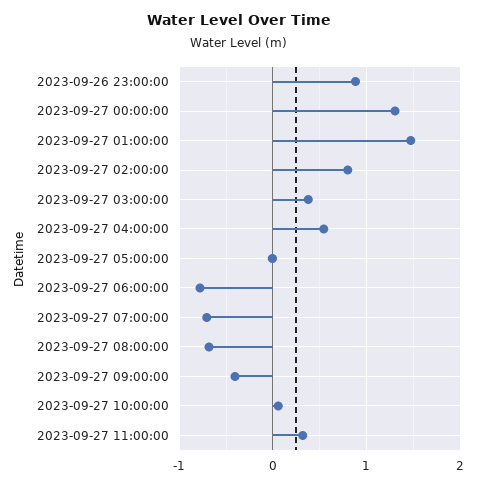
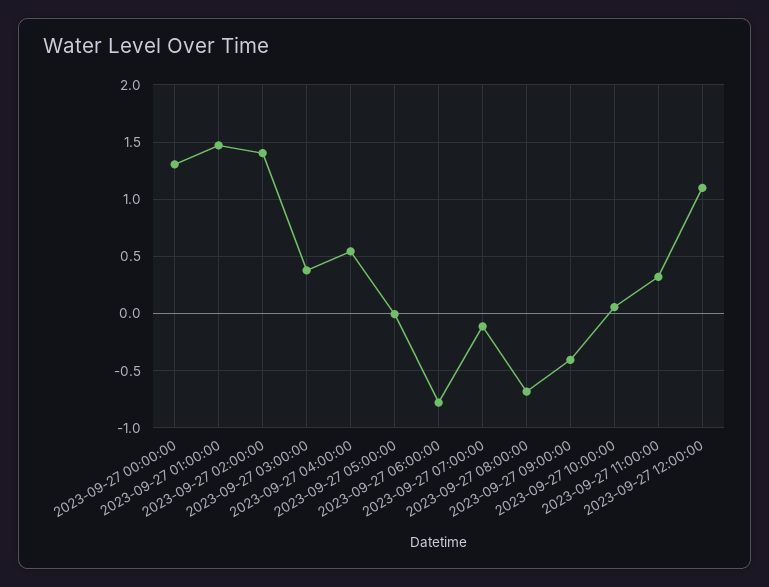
2023-09-26 23:00:00: 0.9 -> none
2023-09-27 02:00:00: 0.8 -> 1.4
2023-09-27 07:00:00: -0.7 -> -0.1
2023-09-27 12:00:00: none -> 1.1

